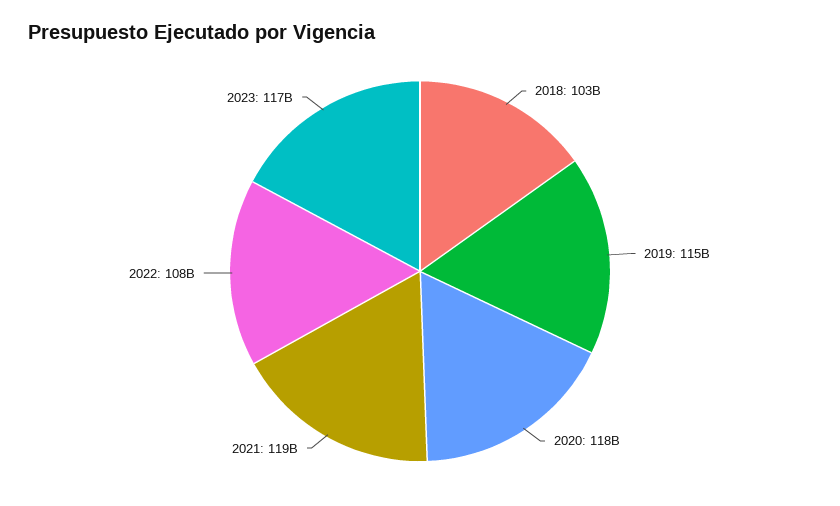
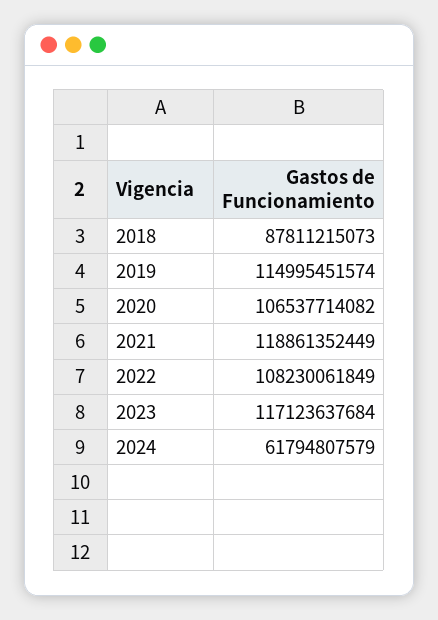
2018: 103000000000 -> 87811215073
2020: 118000000000 -> 106537714082
2024: none -> 61794807579

